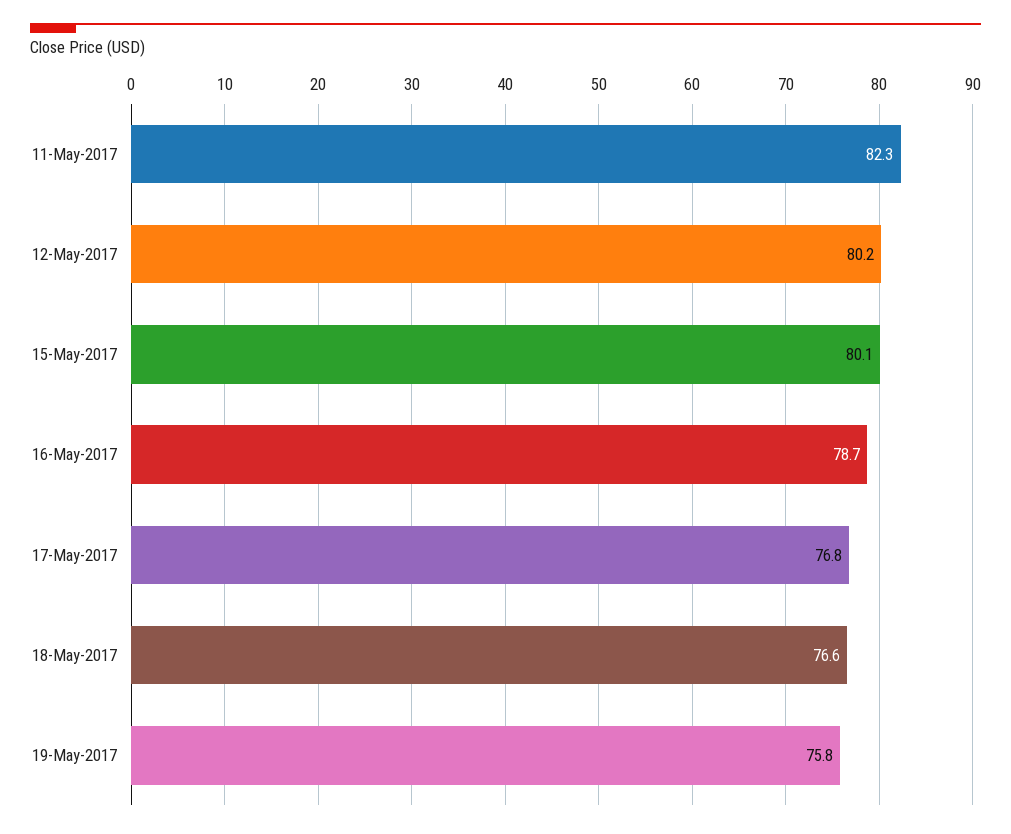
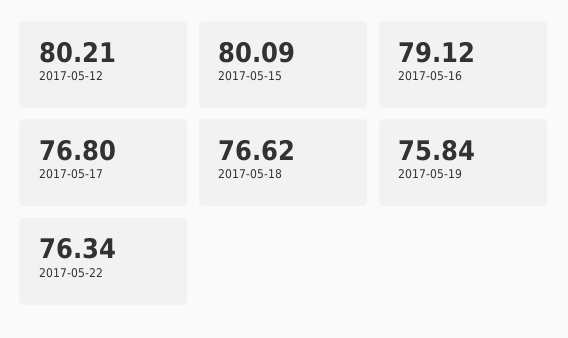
11-May-2017: 82.3 -> none
16-May-2017: 78.7 -> 79.12
2017-05-22: none -> 76.34

